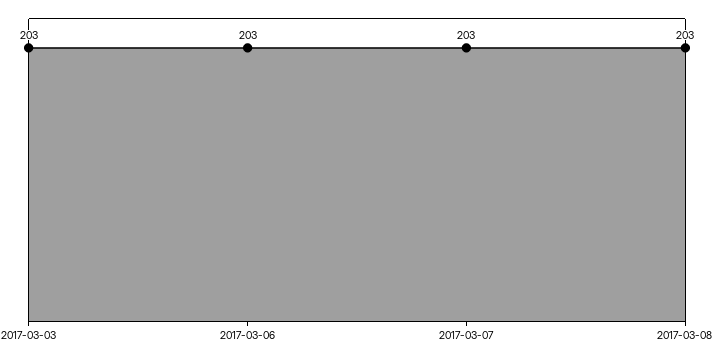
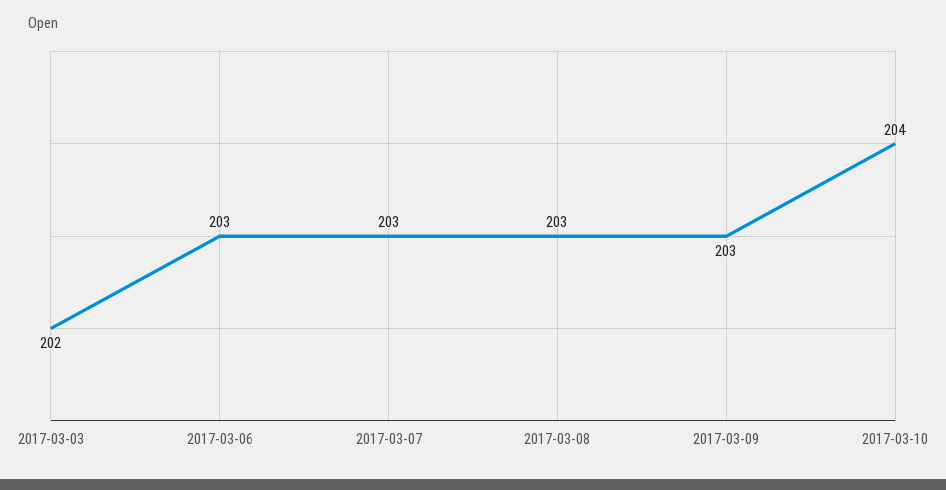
2017-03-03: 203 -> 202
2017-03-09: none -> 203
2017-03-10: none -> 204

